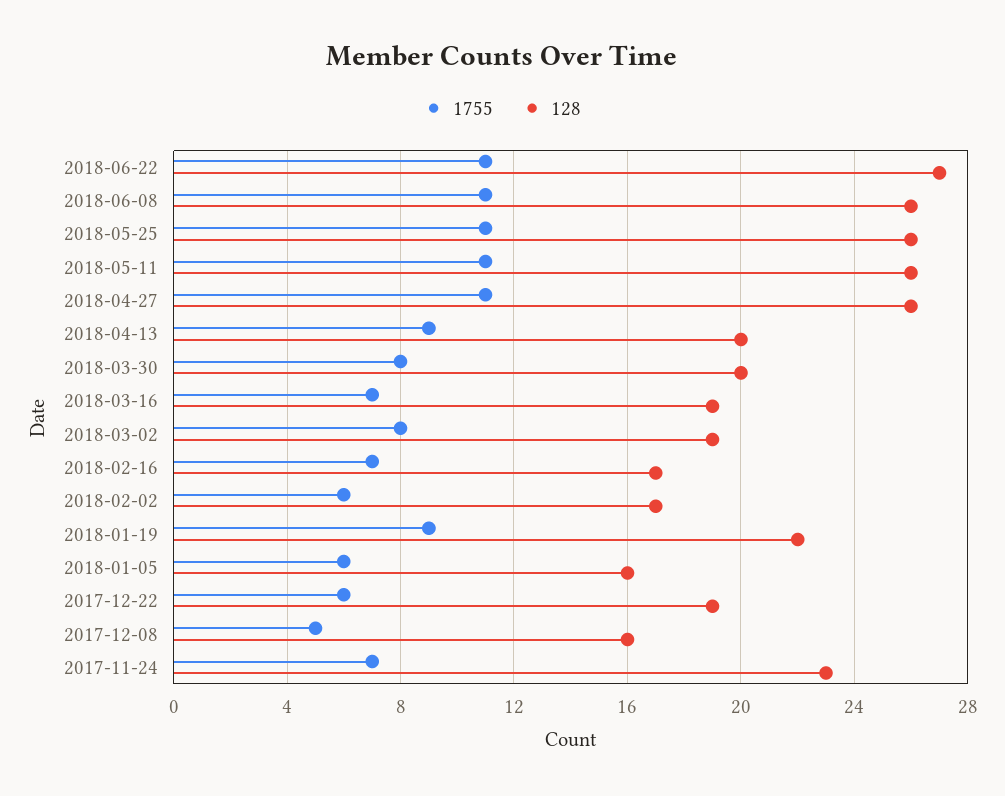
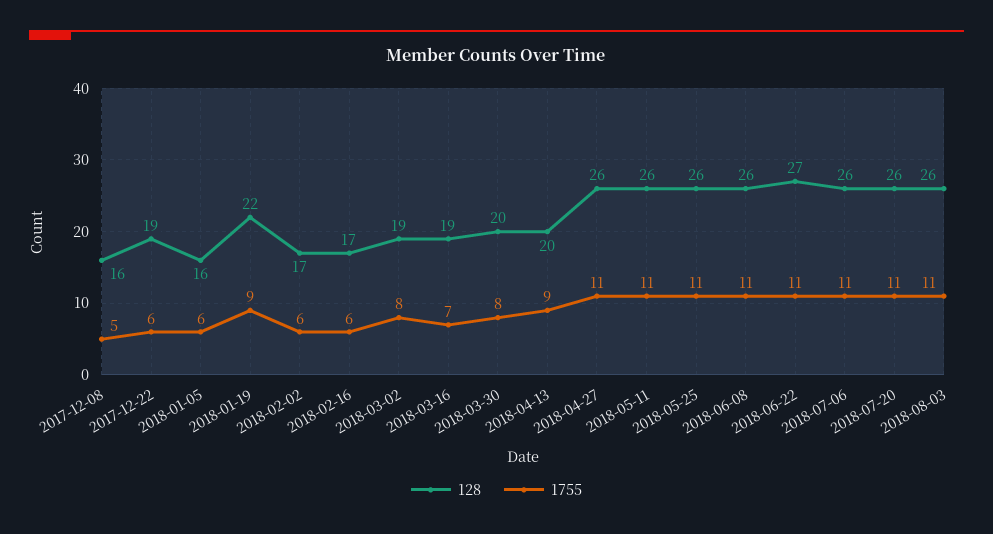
1755, 2018-02-16: 7 -> 6
1755, 2017-11-24: 7 -> none
128, 2017-11-24: 23 -> none
128, 2018-07-06: none -> 26
1755, 2018-07-06: none -> 11
128, 2018-07-20: none -> 26
1755, 2018-07-20: none -> 11
128, 2018-08-03: none -> 26
1755, 2018-08-03: none -> 11

